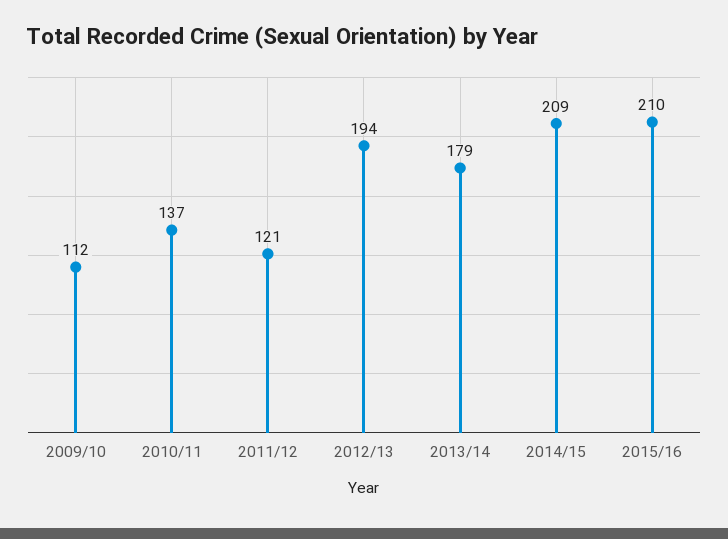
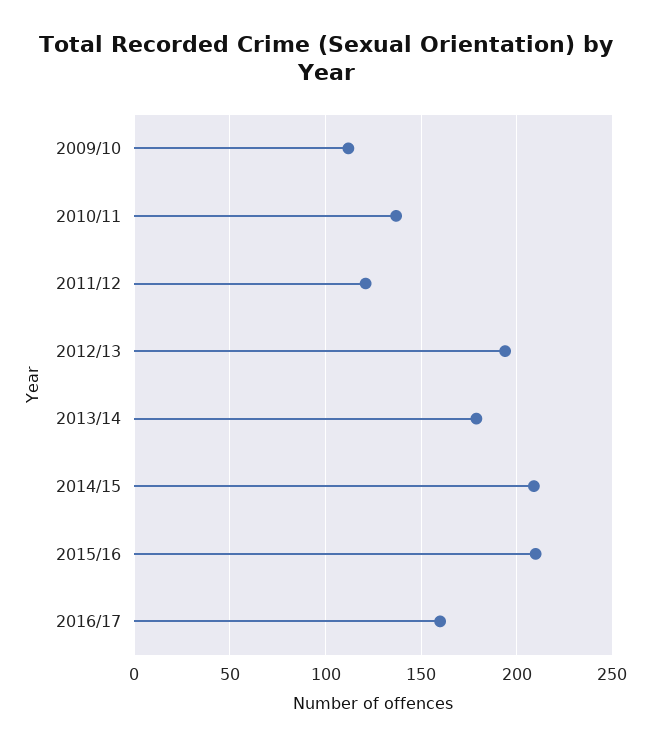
2016/17: none -> 160

